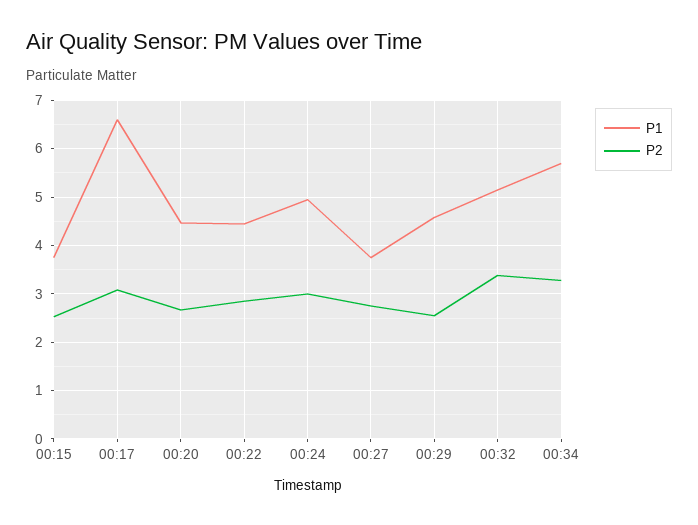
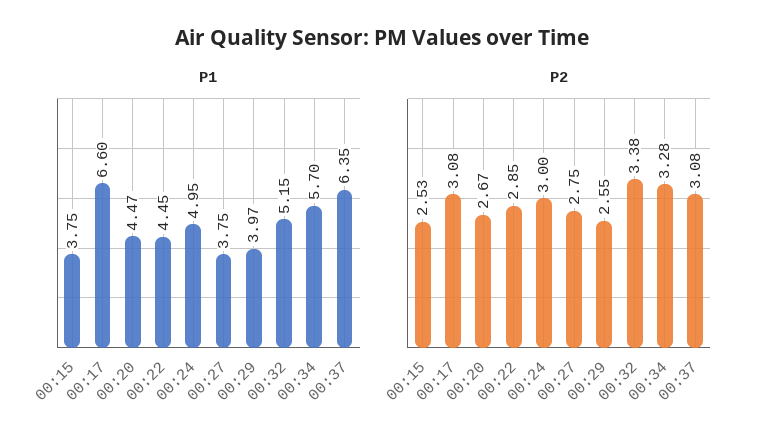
P1, 00:29: 4.6 -> 3.97
P1, 00:37: none -> 6.35
P2, 00:37: none -> 3.08

